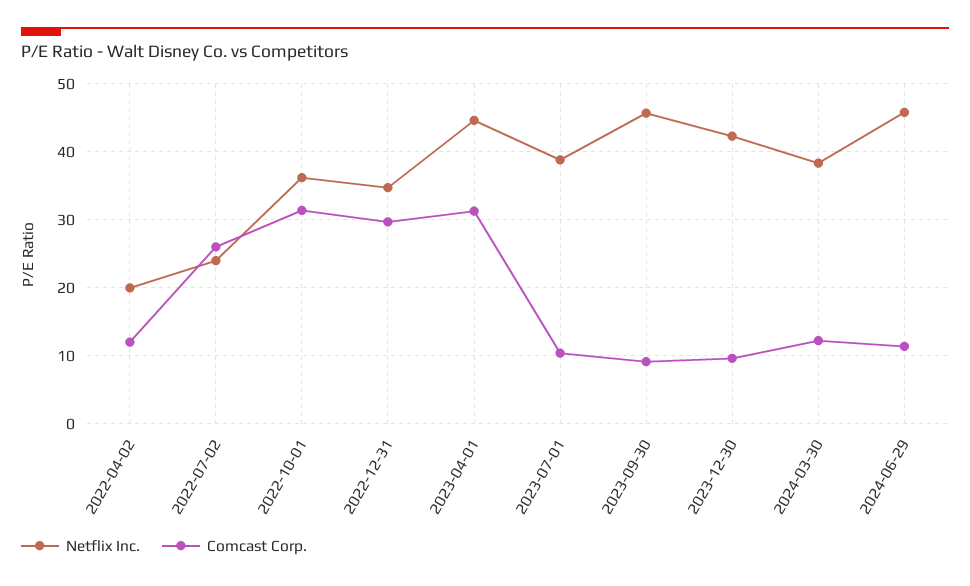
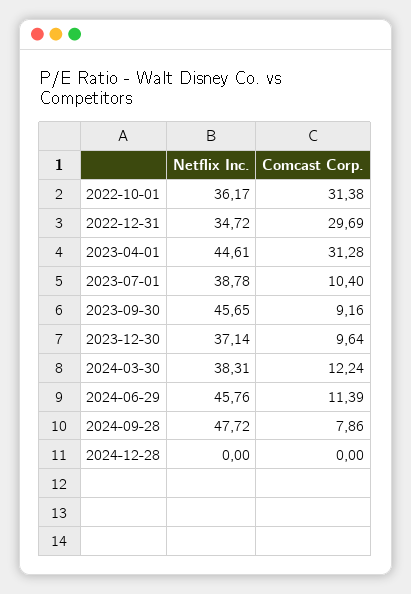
Netflix Inc., 2022-04-02: 20 -> none
Comcast Corp., 2022-04-02: 12 -> none
Netflix Inc., 2022-07-02: 24 -> none
Comcast Corp., 2022-07-02: 26 -> none
Netflix Inc., 2023-12-30: 42 -> 37.14
Netflix Inc., 2024-09-28: none -> 47.72
Comcast Corp., 2024-09-28: none -> 7.86
Netflix Inc., 2024-12-28: none -> 0
Comcast Corp., 2024-12-28: none -> 0

